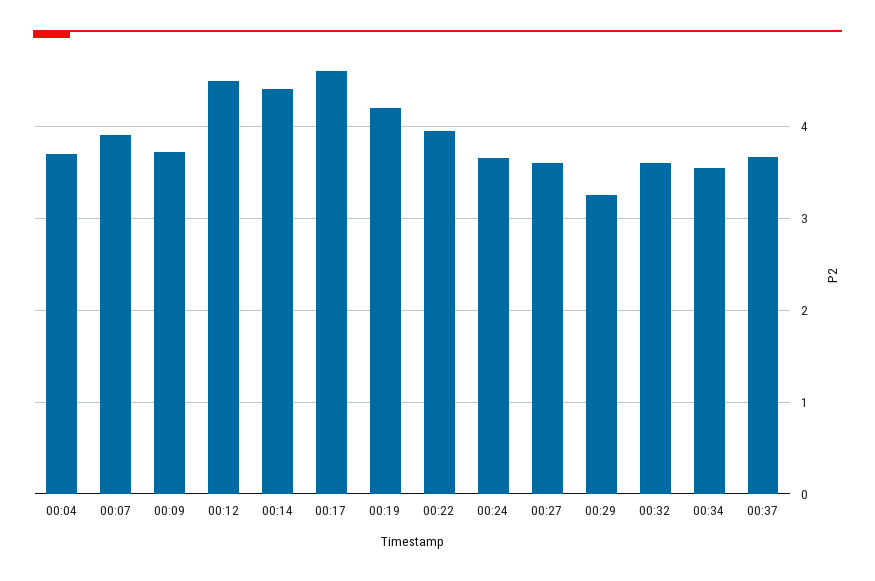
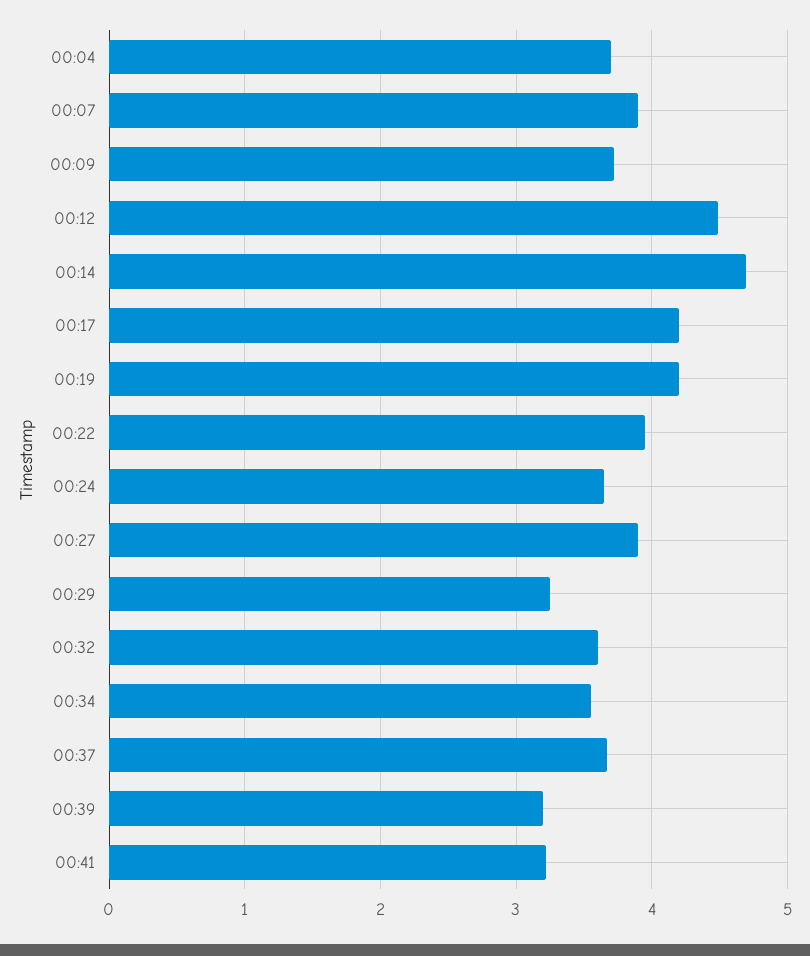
00:14: 4.4 -> 4.7
00:17: 4.6 -> 4.2
00:27: 3.6 -> 3.9
00:39: none -> 3.2
00:41: none -> 3.2

